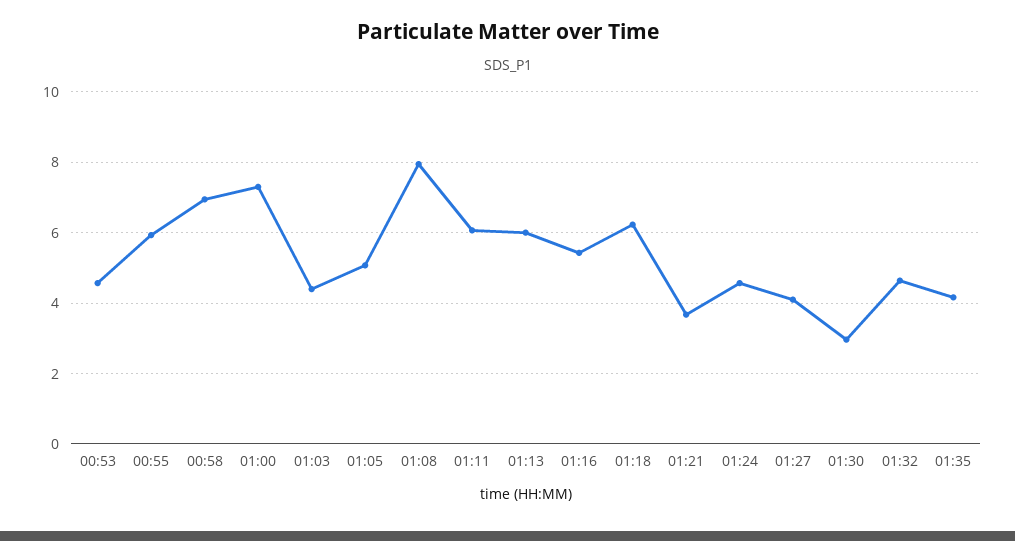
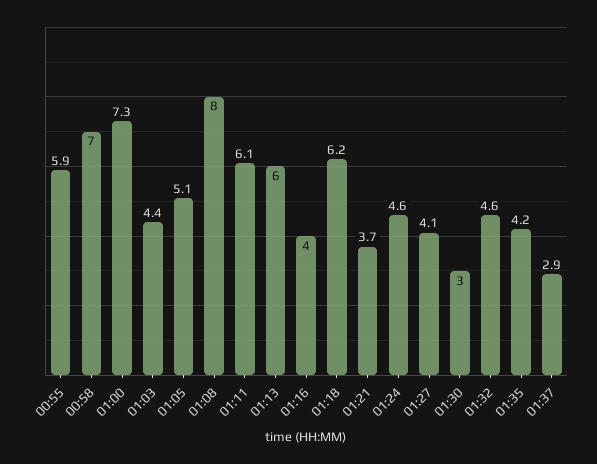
00:53: 4.6 -> none
01:16: 5.4 -> 4
01:37: none -> 2.9

